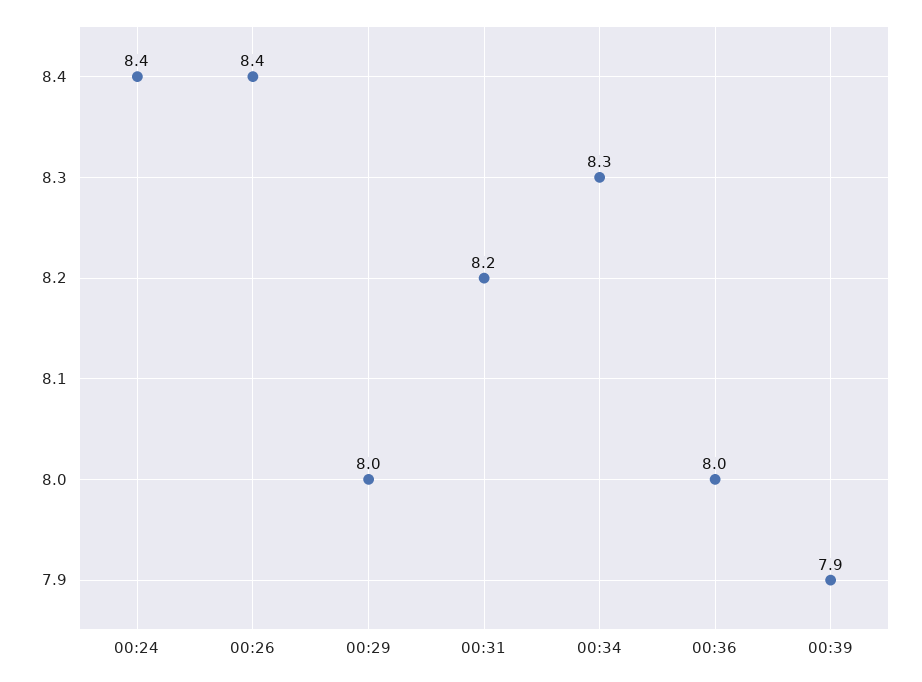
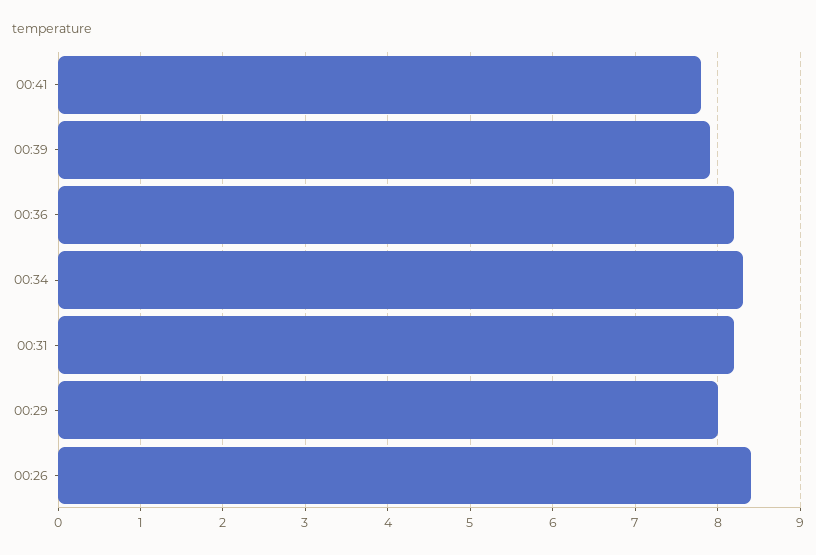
00:24: 8.4 -> none
00:36: 8 -> 8.2
00:41: none -> 7.8

